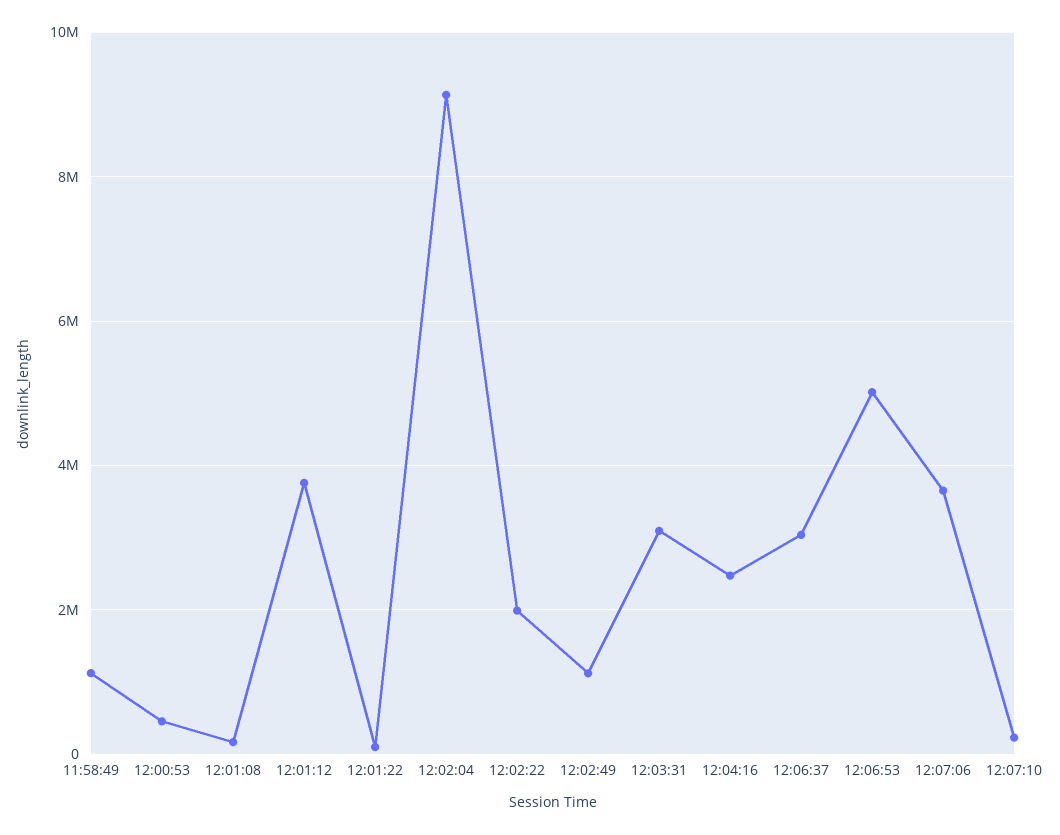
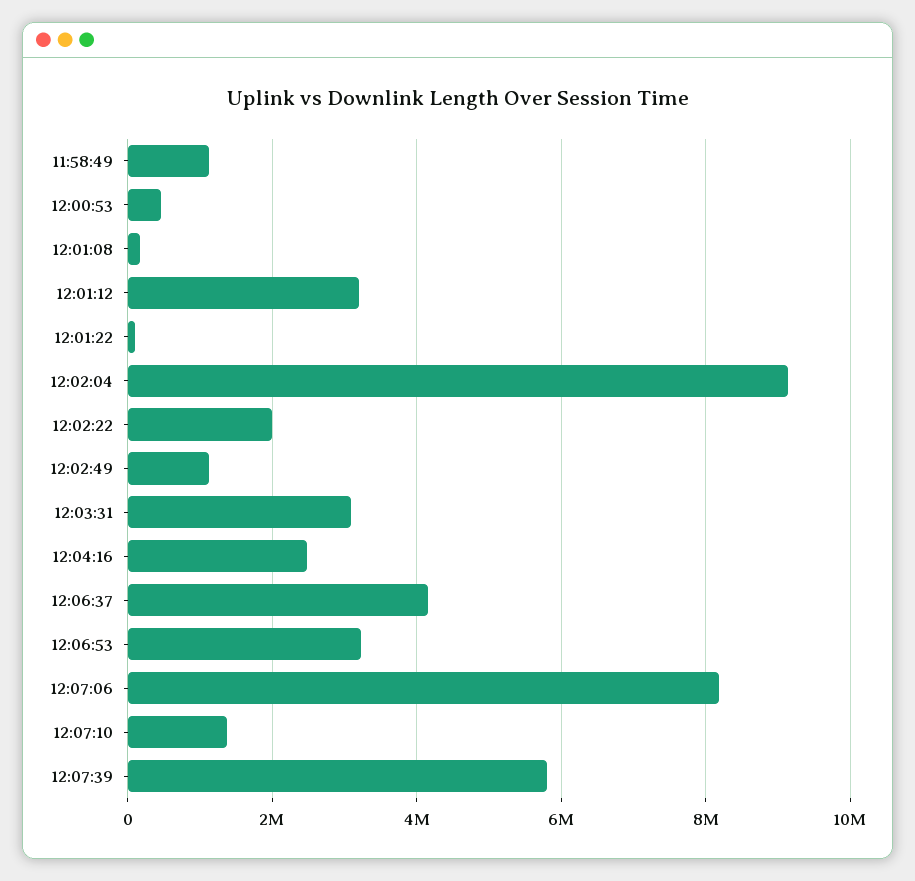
12:01:12: 3800000 -> 3200000
12:06:37: 3000000 -> 4200000
12:06:53: 5000000 -> 3200000
12:07:06: 3600000 -> 8200000
12:07:10: 200000 -> 1400000
12:07:39: none -> 5800000

